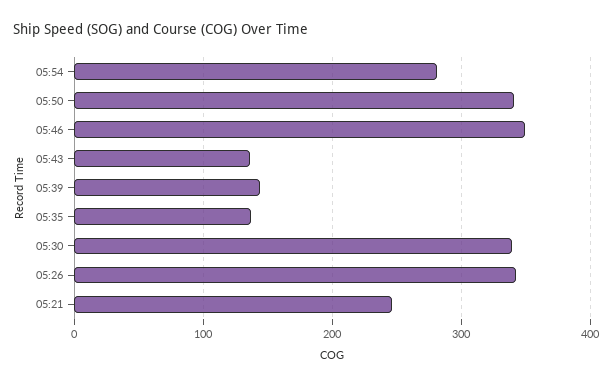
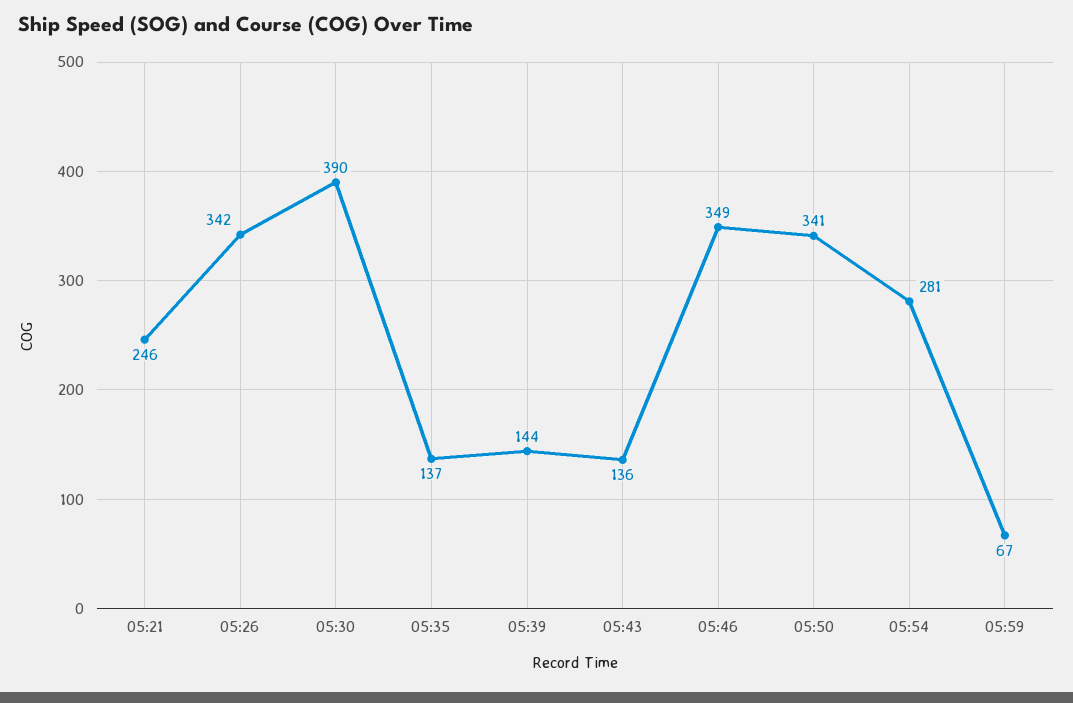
05:30: 340 -> 390
05:59: none -> 67

